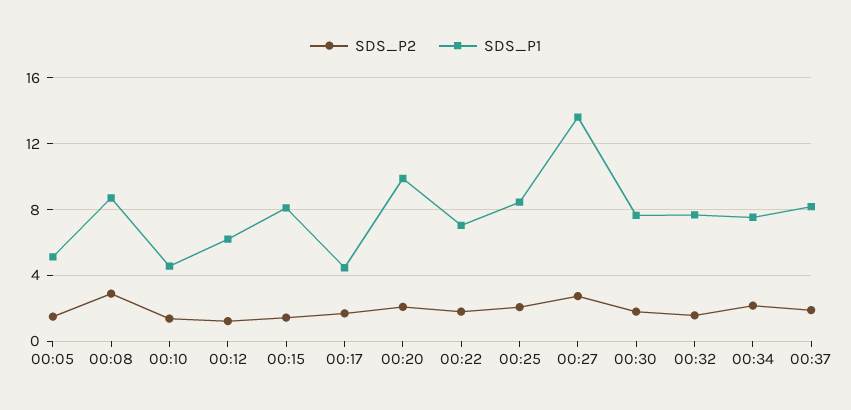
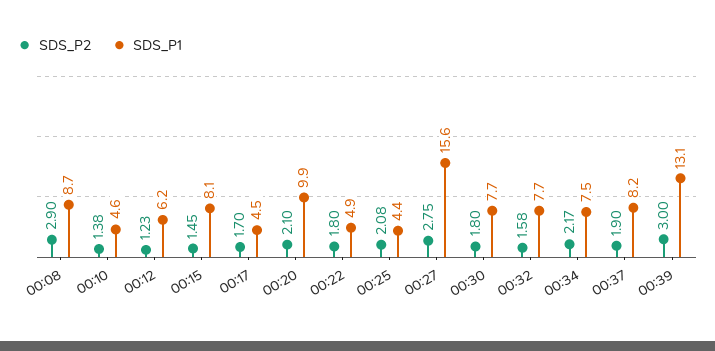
SDS_P2, 00:05: 1.5 -> none
SDS_P1, 00:05: 5 -> none
SDS_P1, 00:22: 7 -> 4.9
SDS_P1, 00:25: 8.5 -> 4.4
SDS_P1, 00:27: 13.5 -> 15.6
SDS_P2, 00:39: none -> 3
SDS_P1, 00:39: none -> 13.1

